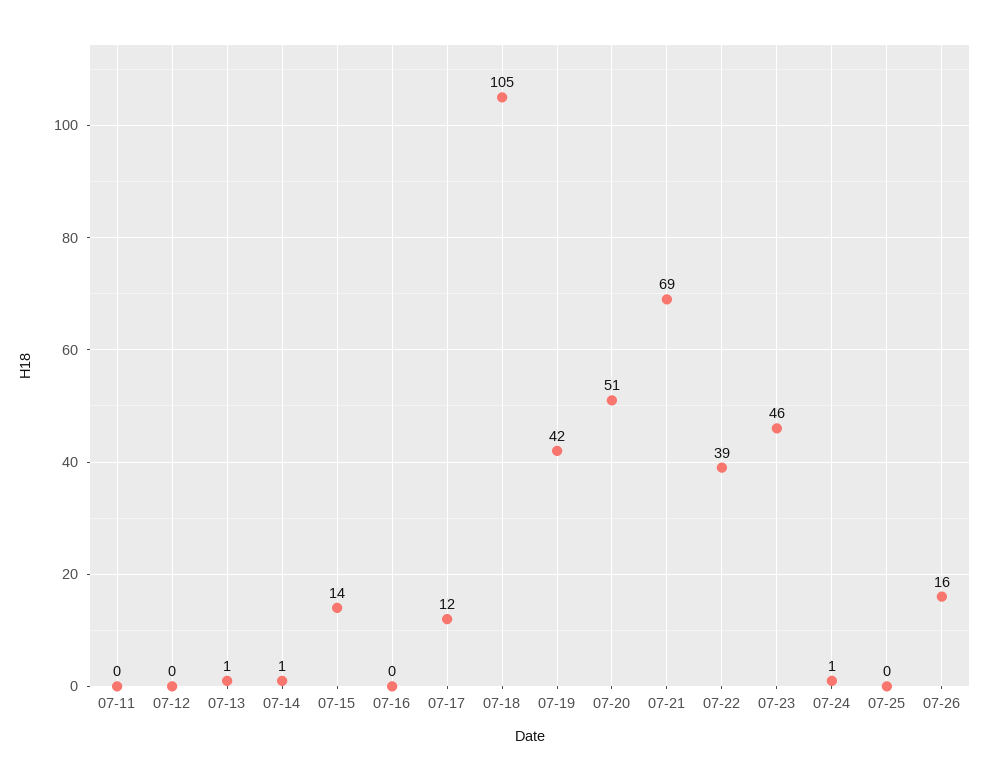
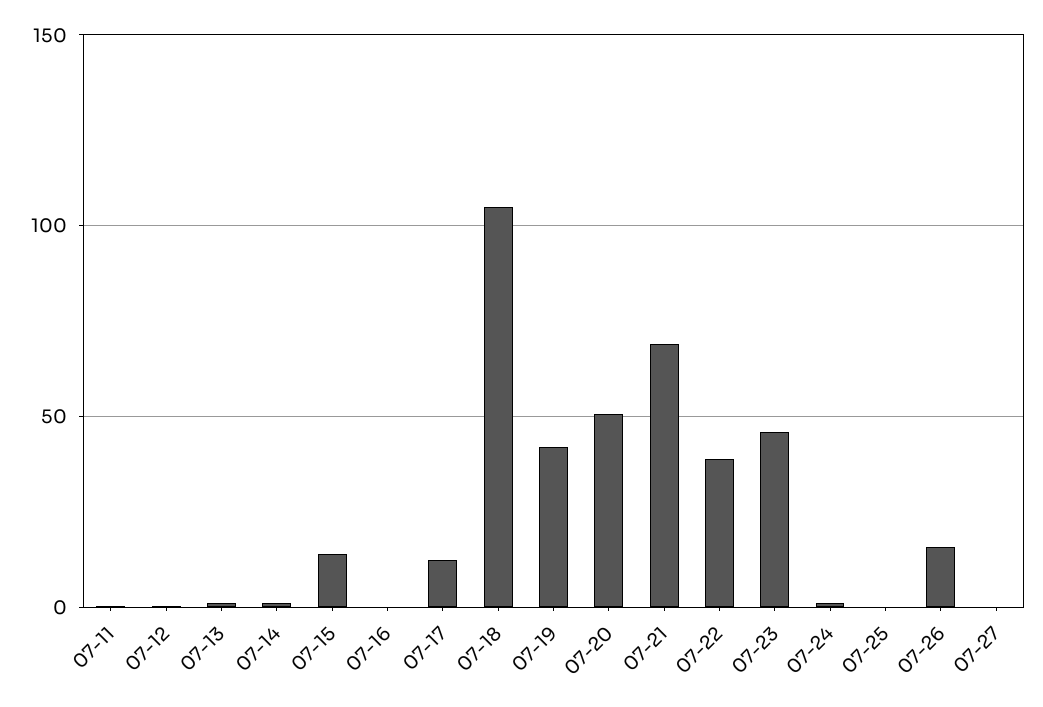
07-27: none -> 0

